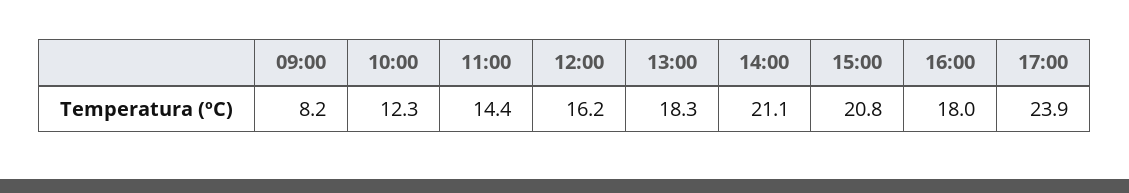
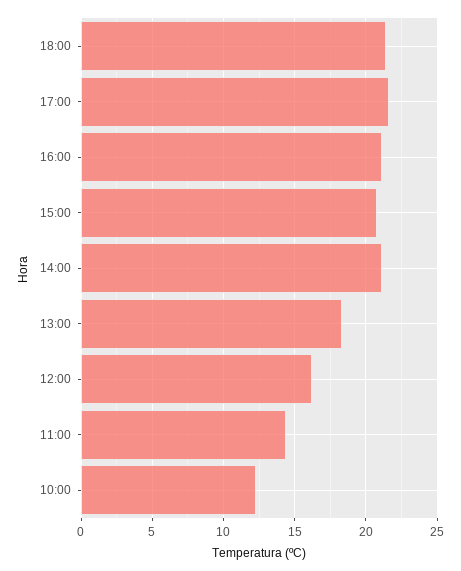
09:00: 8.2 -> none
16:00: 18 -> 21
17:00: 23.9 -> 21.5
18:00: none -> 21.5

